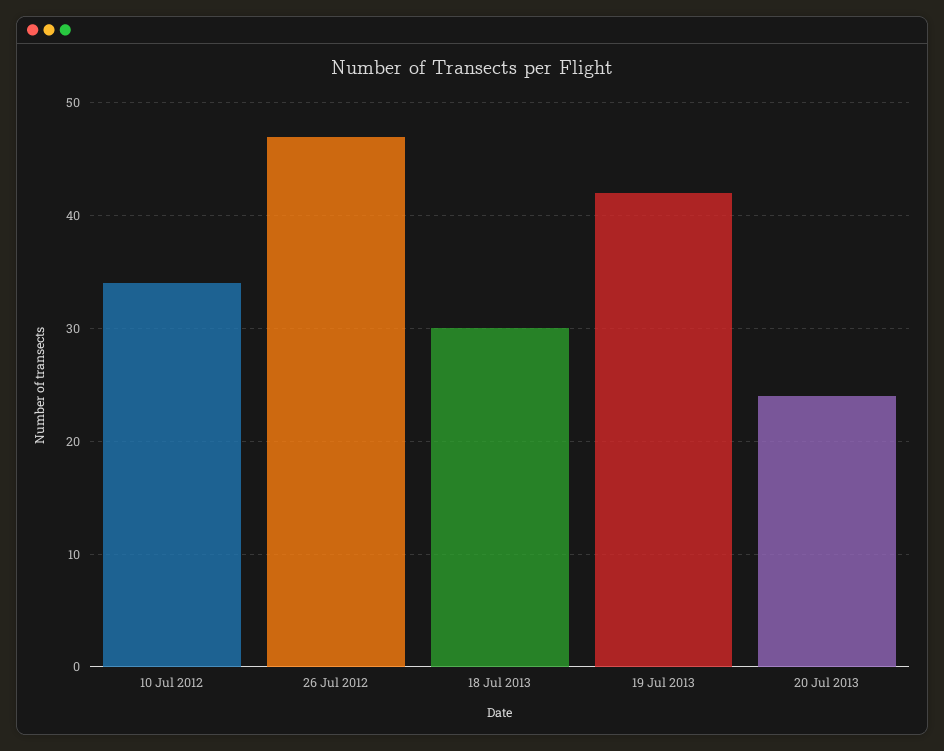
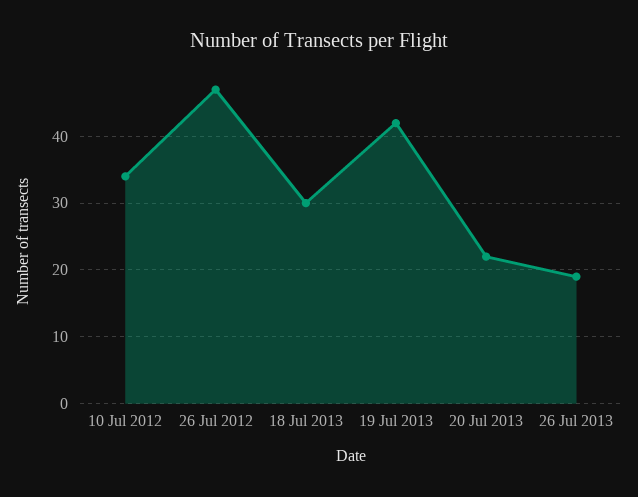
20 Jul 2013: 24 -> 22
26 Jul 2013: none -> 19

